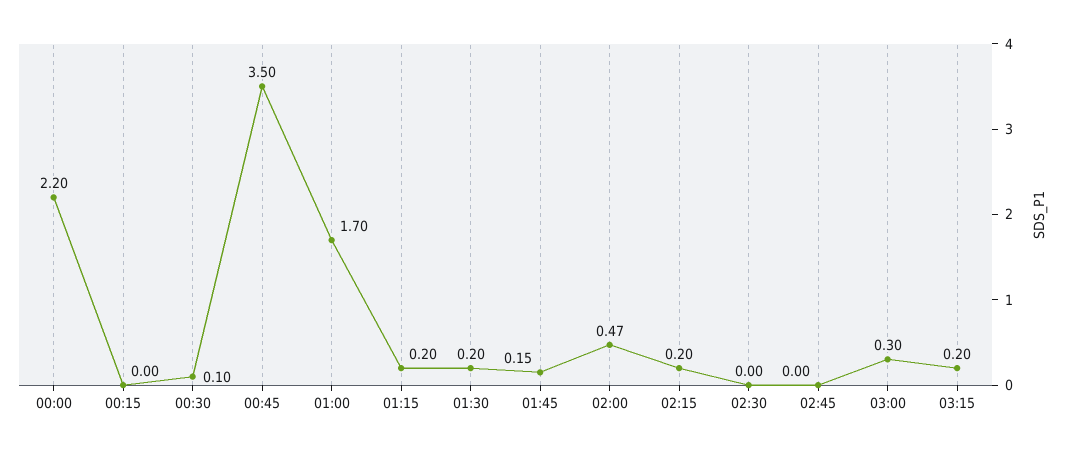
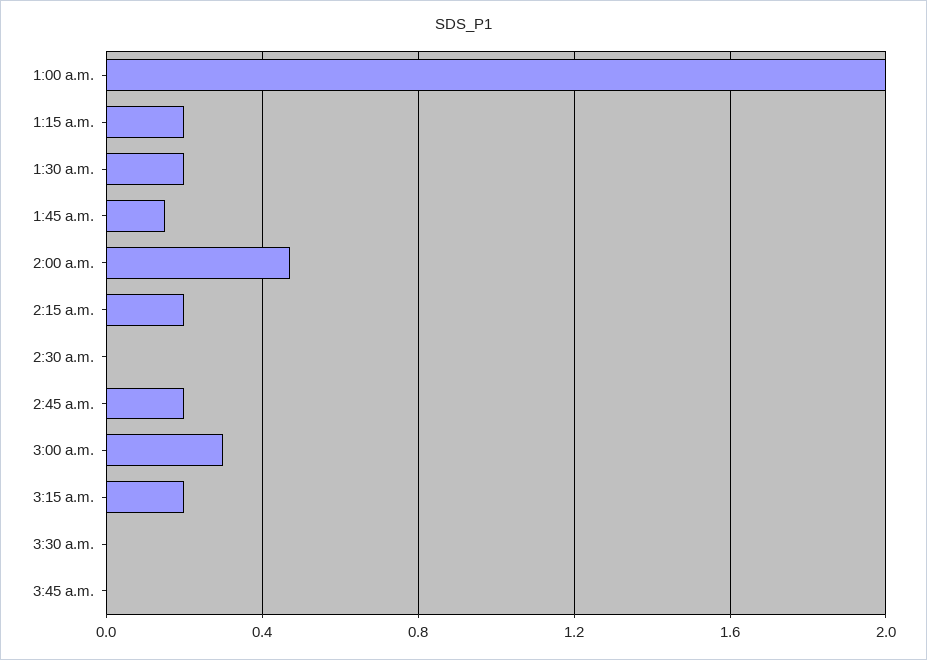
00:00: 2.2 -> none
00:15: 0 -> none
00:30: 0.1 -> none
00:45: 3.5 -> none
01:00: 1.7 -> 2
02:45: 0 -> 0.2
3:30 a.m.: none -> 0
3:45 a.m.: none -> 0

